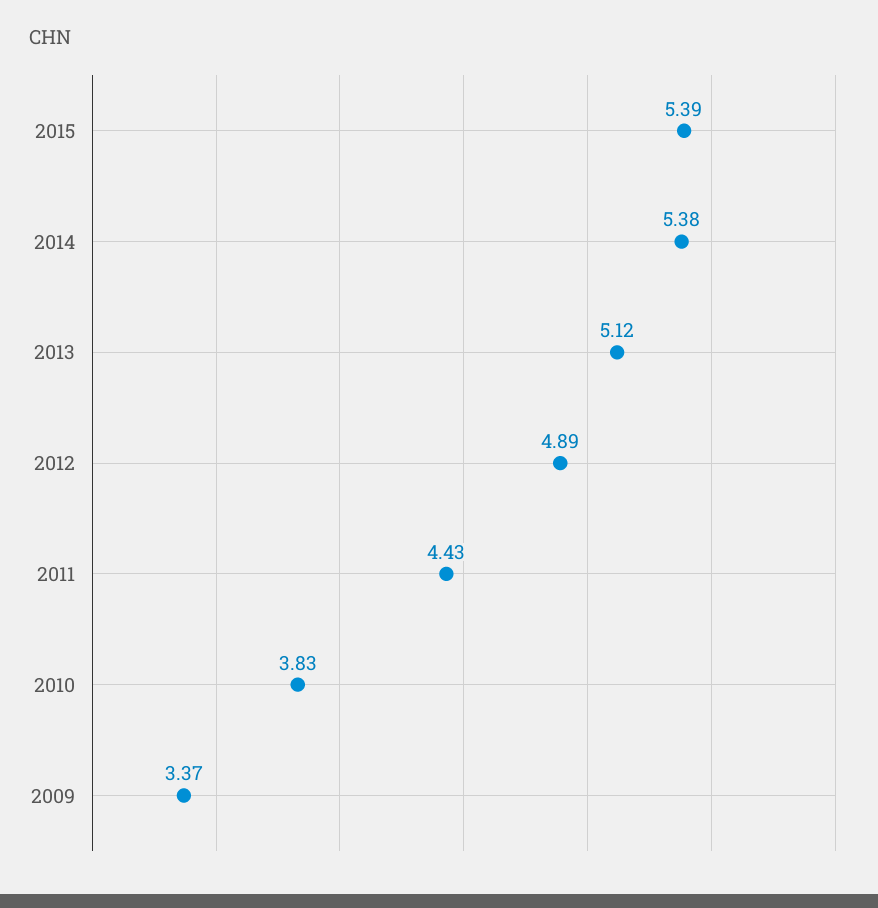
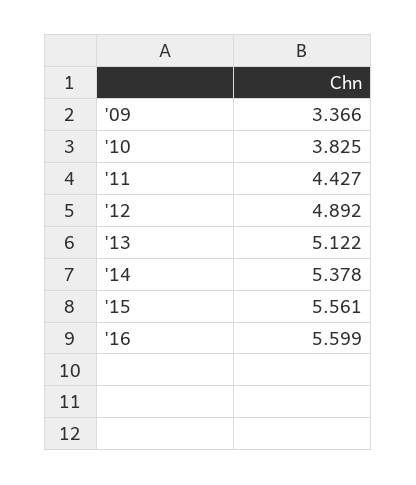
2015: 5.39 -> 5.561
'16: none -> 5.599

